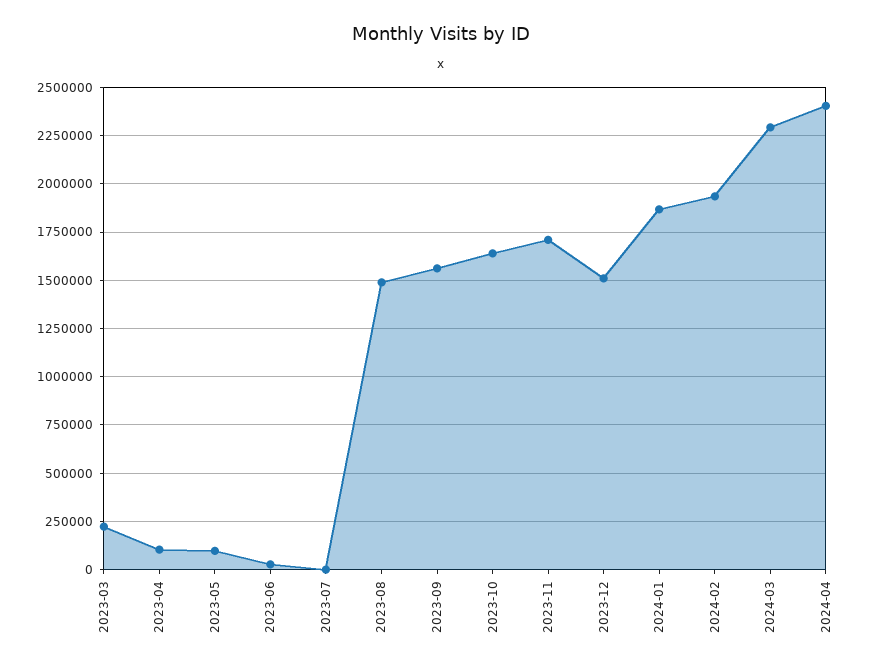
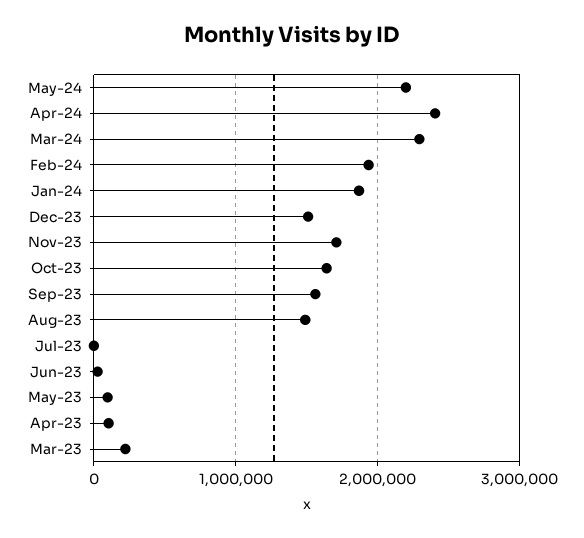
May-24: none -> 2200000

